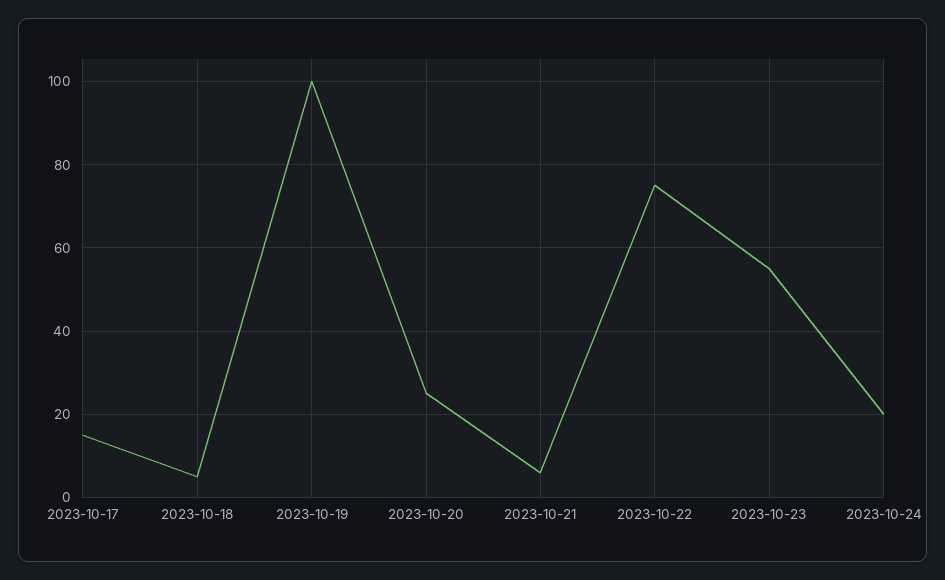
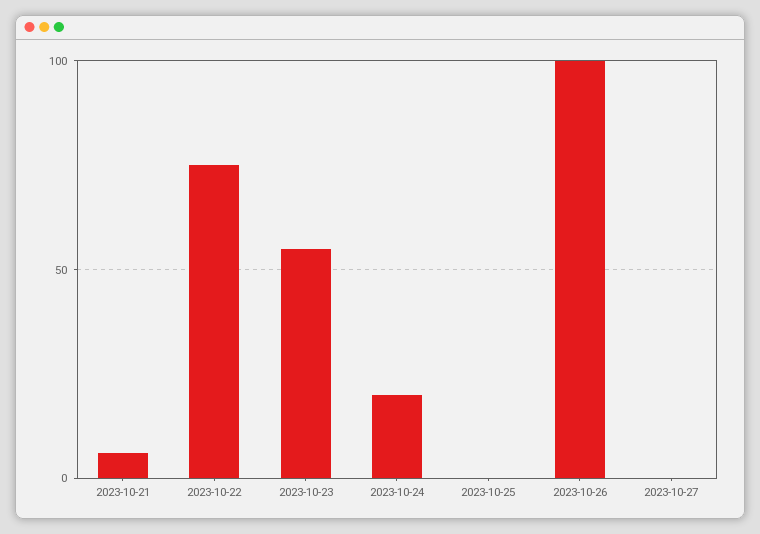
2023-10-17: 15 -> none
2023-10-18: 5 -> none
2023-10-19: 100 -> none
2023-10-20: 25 -> none
2023-10-25: none -> 0
2023-10-26: none -> 100
2023-10-27: none -> 0

